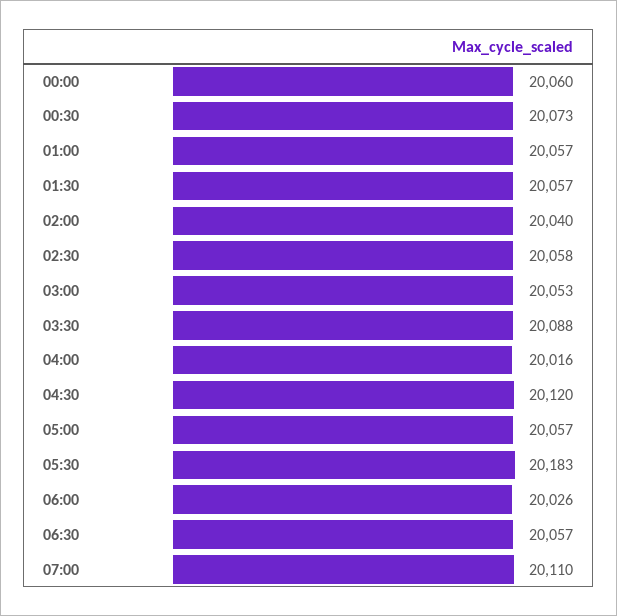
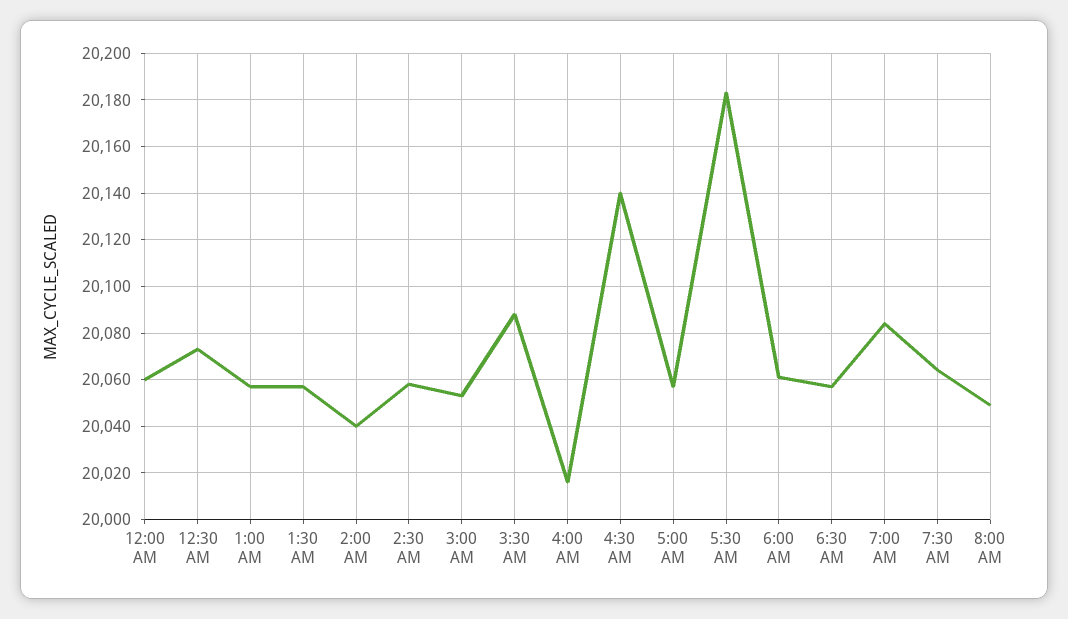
04:30: 20120 -> 20140
06:00: 20026 -> 20060
07:00: 20110 -> 20085
7:30 AM: none -> 20065
8:00 AM: none -> 20050

